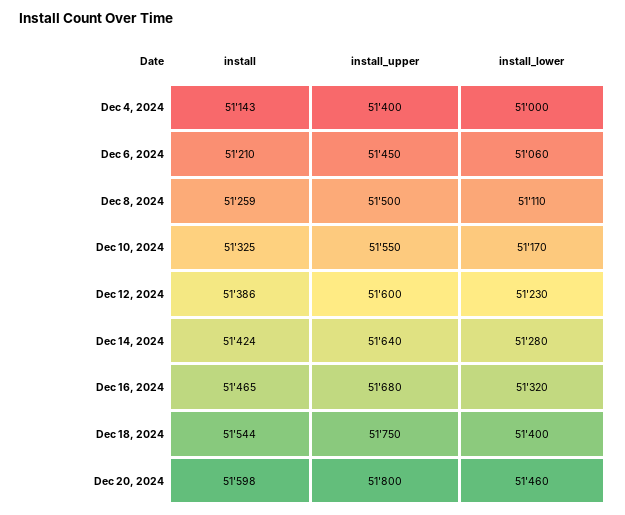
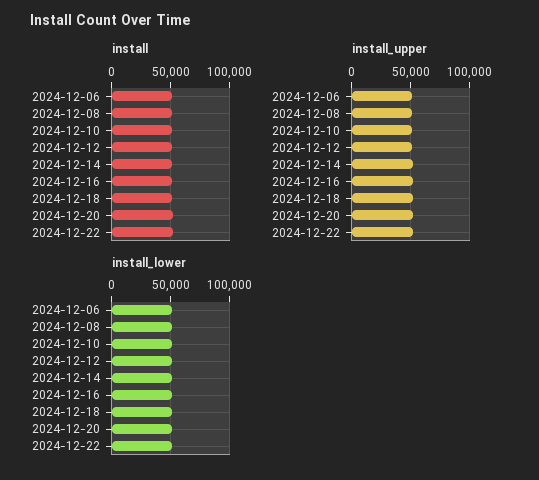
install, Dec 4, 2024: 51143 -> none
install_upper, Dec 4, 2024: 51400 -> none
install_lower, Dec 4, 2024: 51000 -> none
install, 2024-12-22: none -> 50000
install_upper, 2024-12-22: none -> 50000
install_lower, 2024-12-22: none -> 50000

